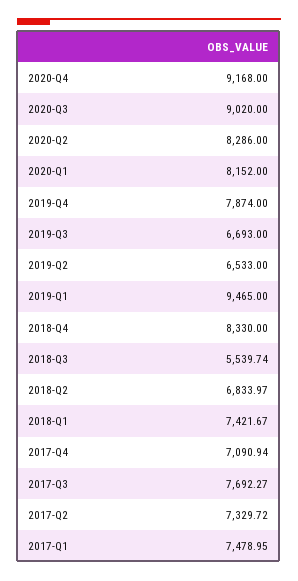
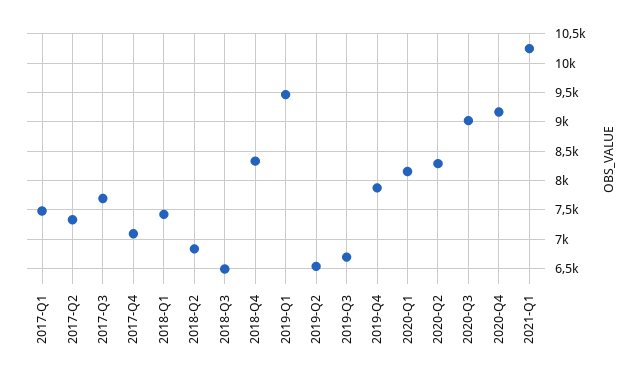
2018-Q3: 5539.74 -> 6500
2021-Q1: none -> 10250

